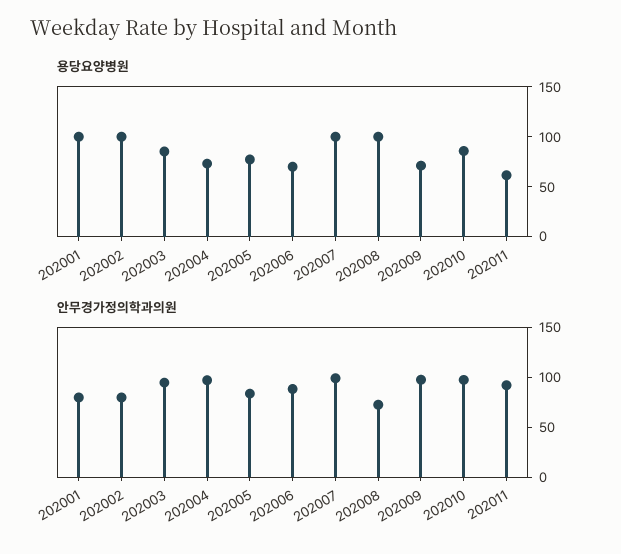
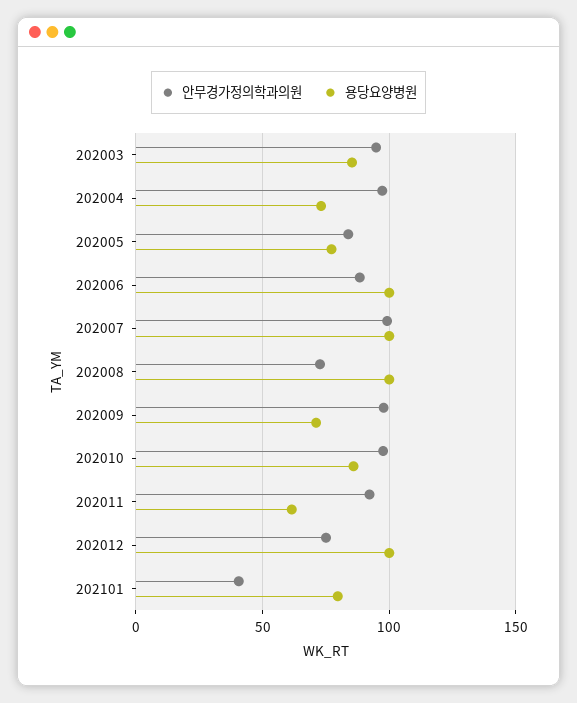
용당요양병원, 202001: 100 -> none
용당요양병원, 202002: 100 -> none
용당요양병원, 202006: 70 -> 100
안무경가정의학과의원, 202001: 80 -> none
안무경가정의학과의원, 202002: 80 -> none
안무경가정의학과의원, 202012: none -> 75
용당요양병원, 202012: none -> 100
안무경가정의학과의원, 202101: none -> 40
용당요양병원, 202101: none -> 80

